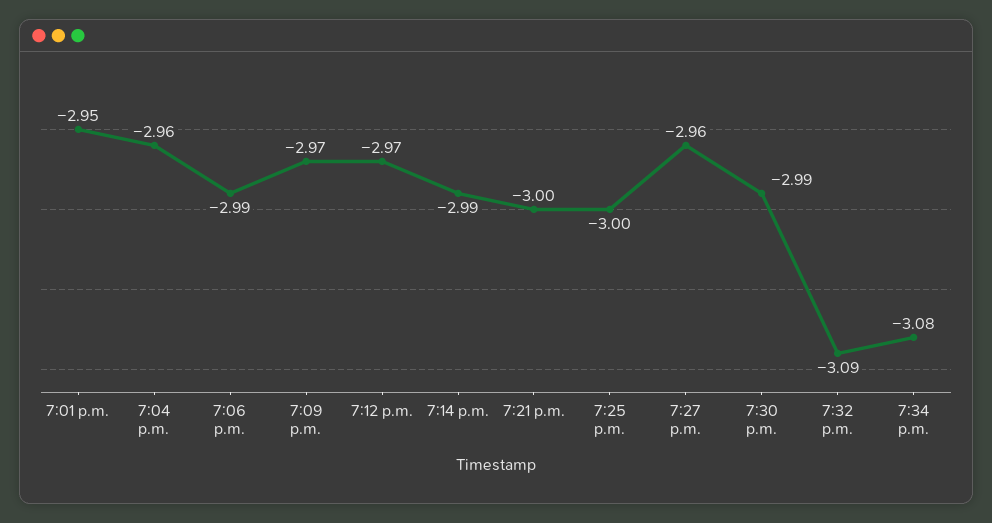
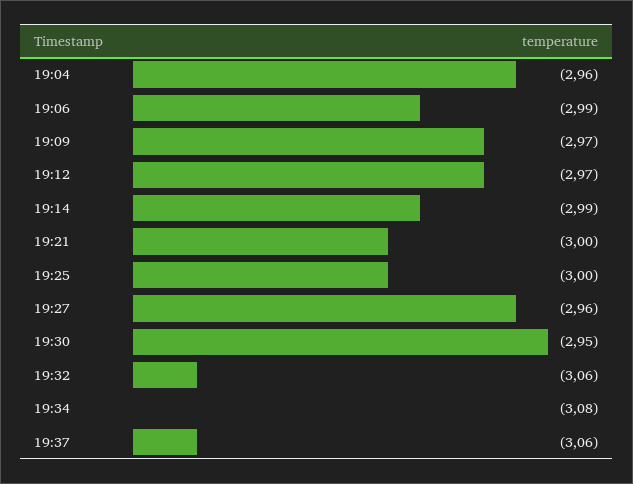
7:01 p.m.: -2.95 -> none
7:30 p.m.: -2.99 -> -2.95
7:32 p.m.: -3.09 -> -3.06
19:37: none -> -3.06

